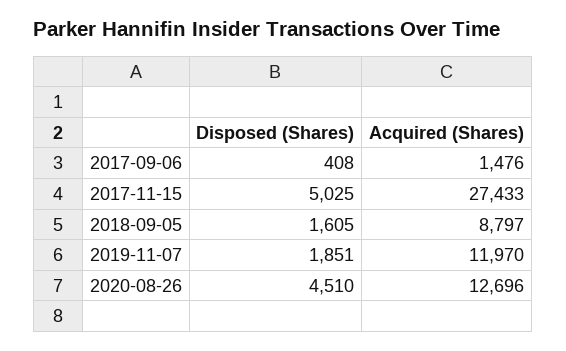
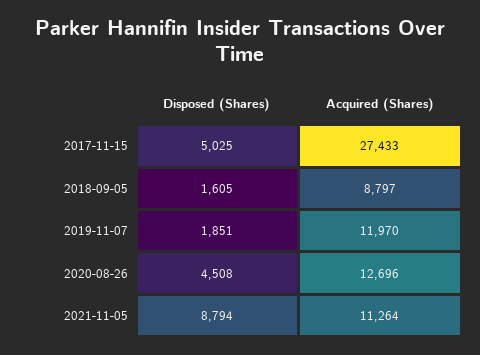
Disposed (Shares), 2017-09-06: 408 -> none
Acquired (Shares), 2017-09-06: 1476 -> none
Disposed (Shares), 2020-08-26: 4510 -> 4508
Disposed (Shares), 2021-11-05: none -> 8794
Acquired (Shares), 2021-11-05: none -> 11264

